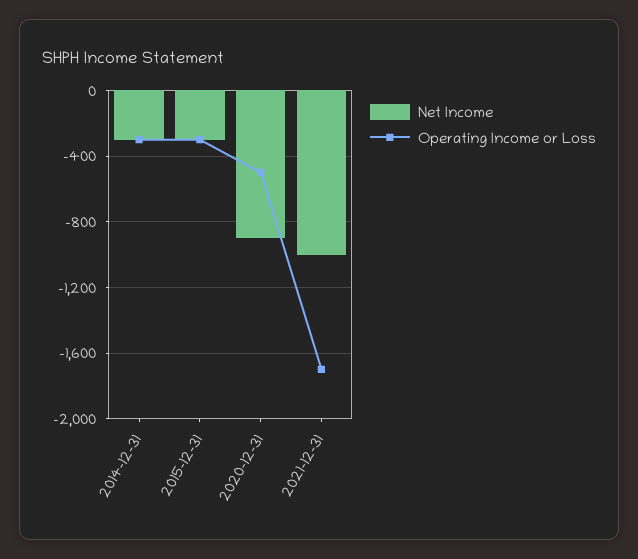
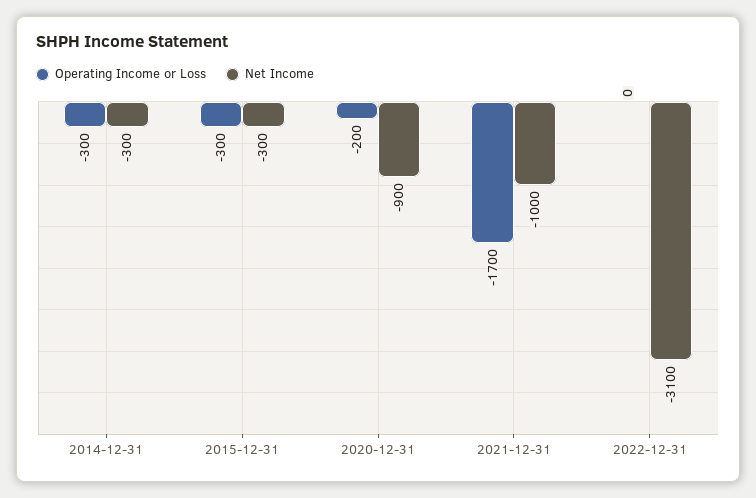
Operating Income or Loss, 2020-12-31: -500 -> -200
Operating Income or Loss, 2022-12-31: none -> 0
Net Income, 2022-12-31: none -> -3100

